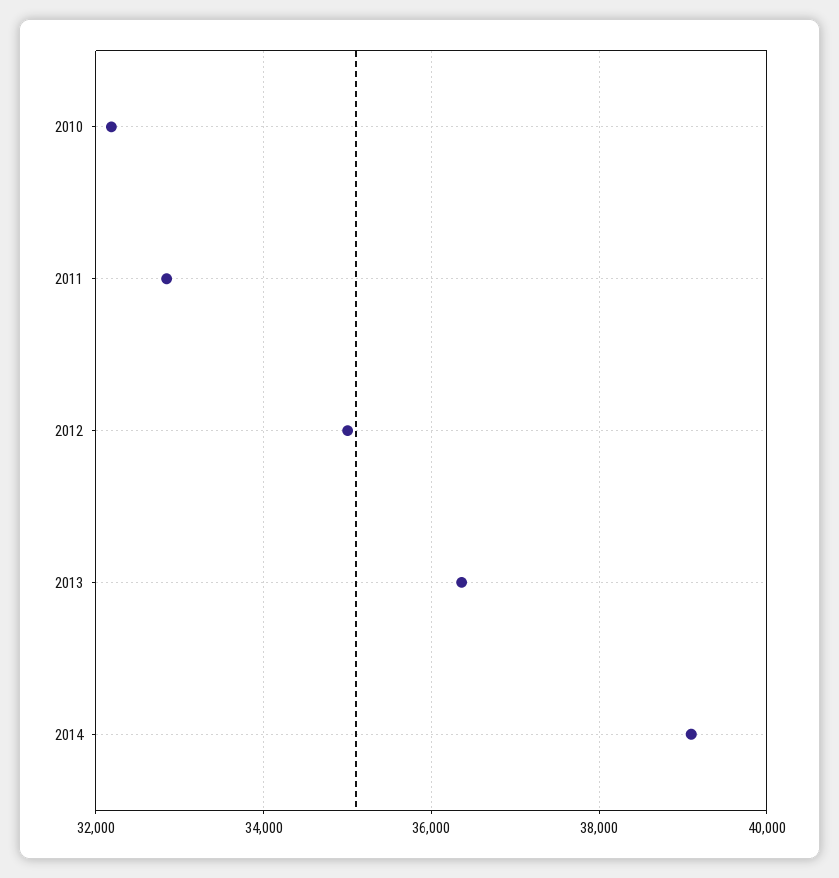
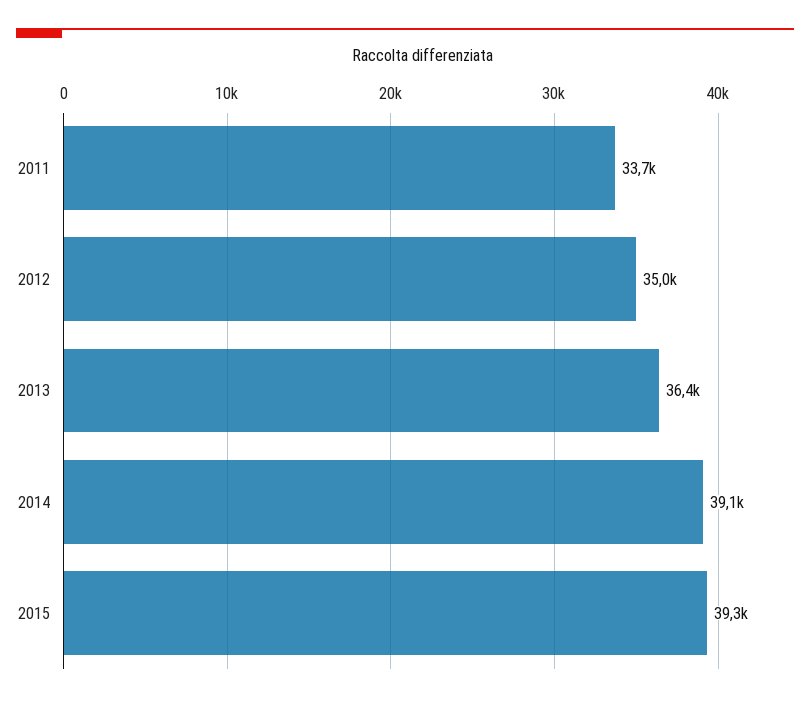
2010: 32200 -> none
2011: 32800 -> 33700
2015: none -> 39300

